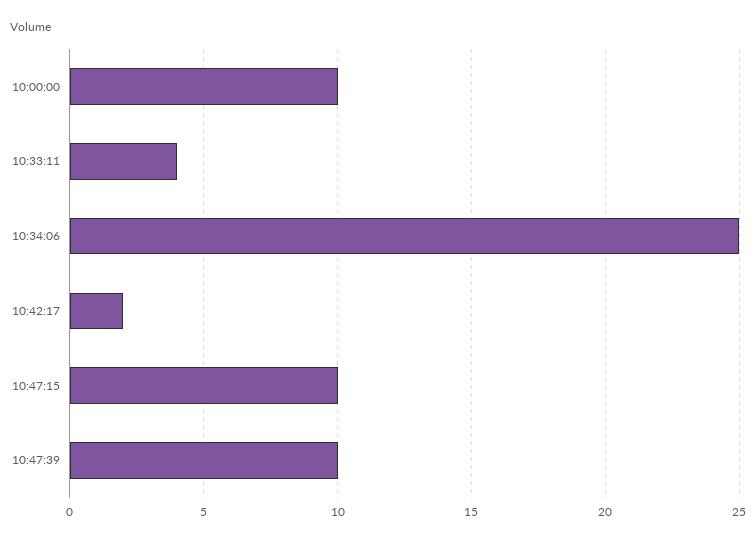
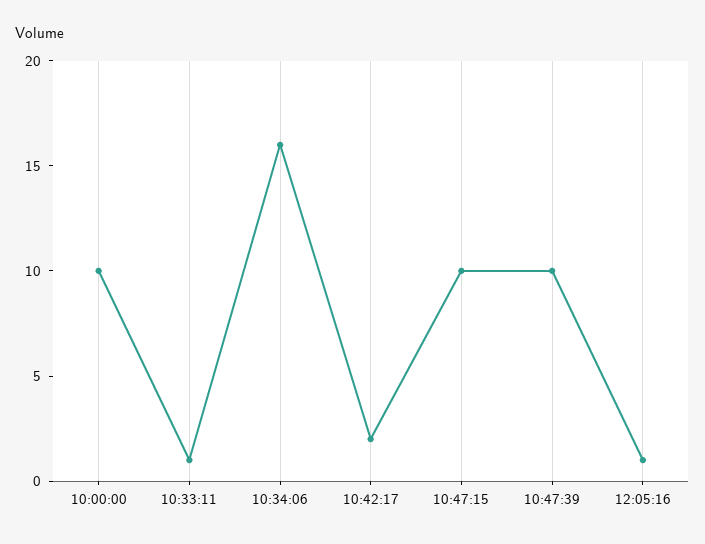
10:33:11: 4 -> 1
10:34:06: 25 -> 16
12:05:16: none -> 1

